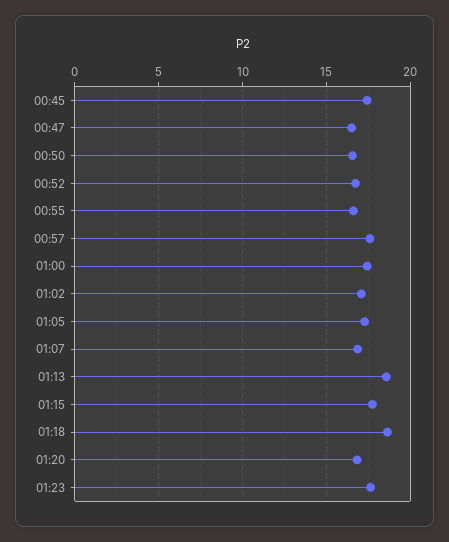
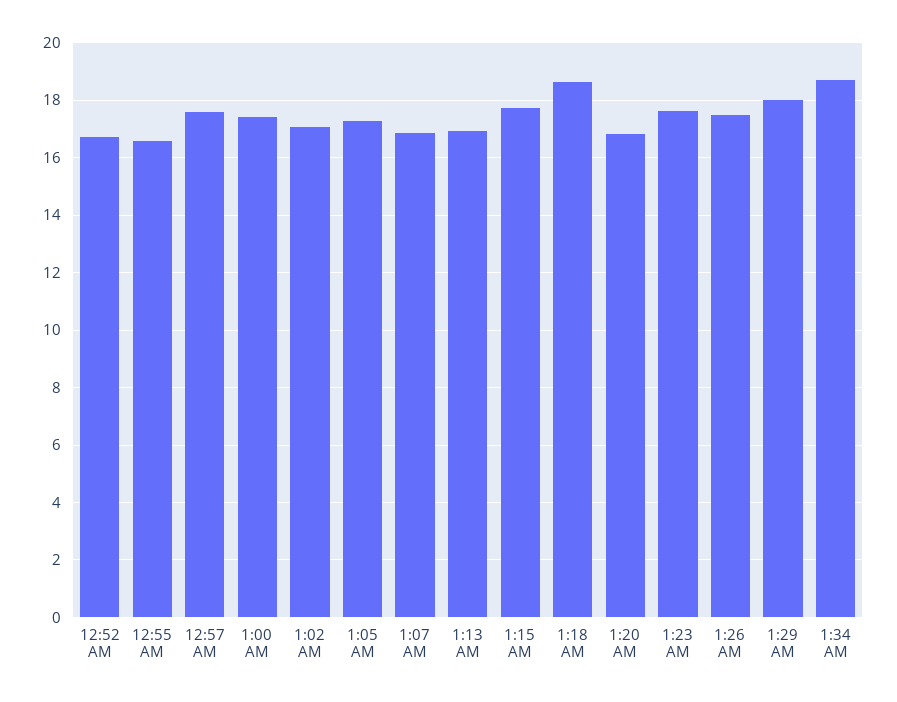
00:45: 17.5 -> none
00:47: 16.5 -> none
00:50: 16.5 -> none
01:13: 18.5 -> 17
1:26 AM: none -> 17.5
1:29 AM: none -> 18
1:34 AM: none -> 18.75

